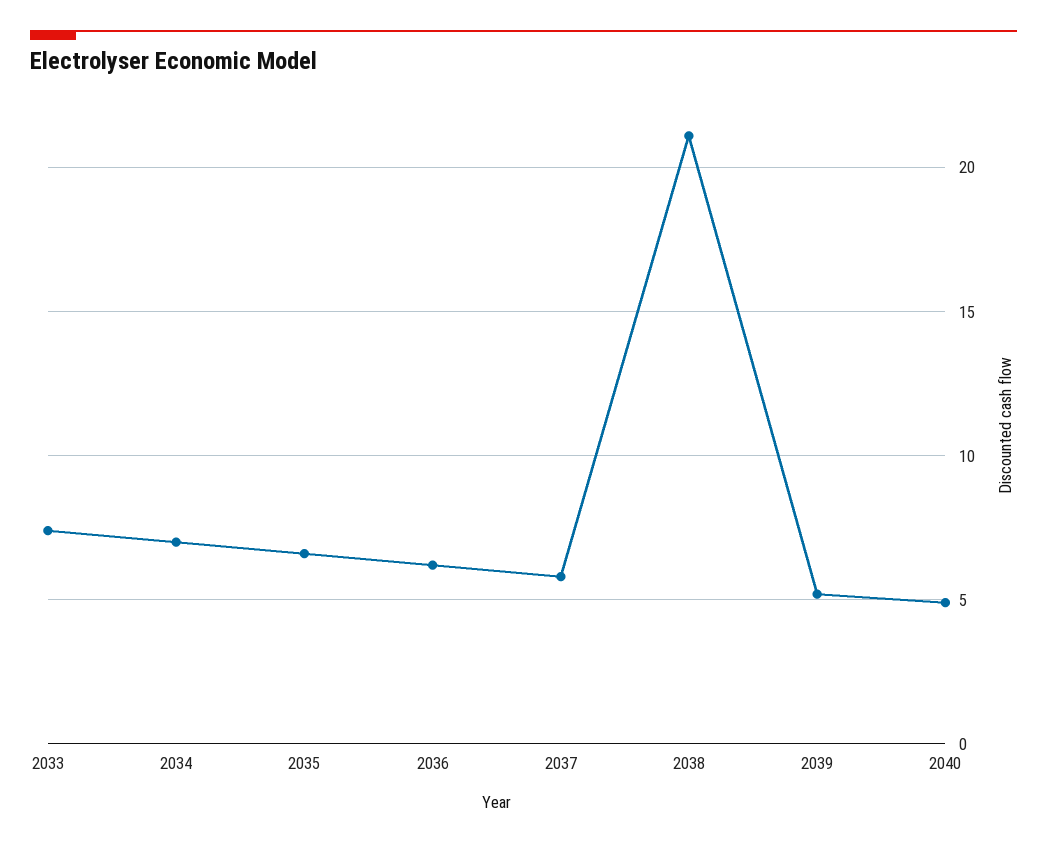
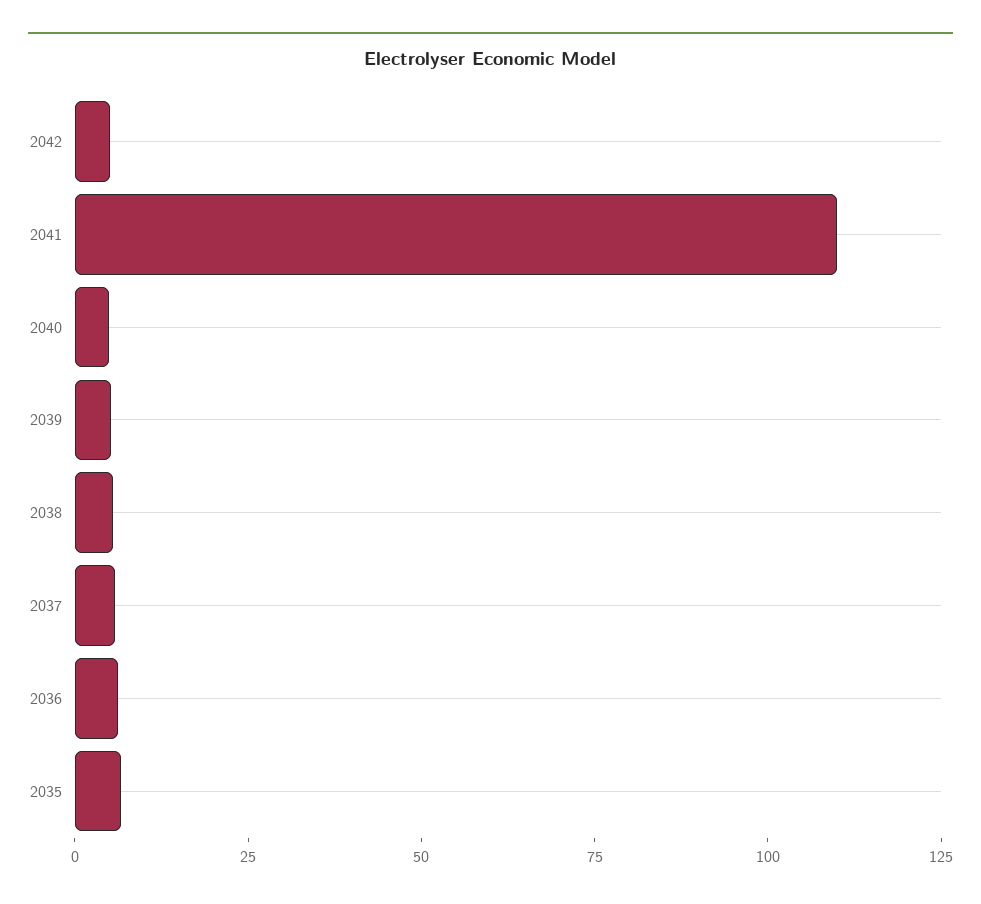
2033: 7.5 -> none
2034: 7 -> none
2038: 21 -> 5
2042: none -> 5
2041: none -> 110

